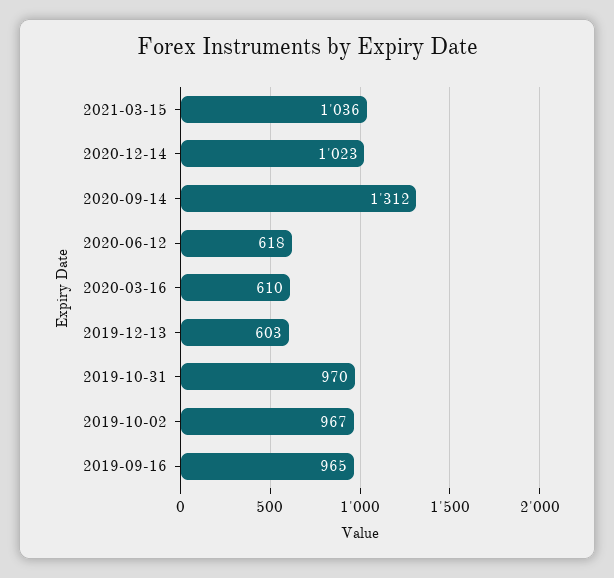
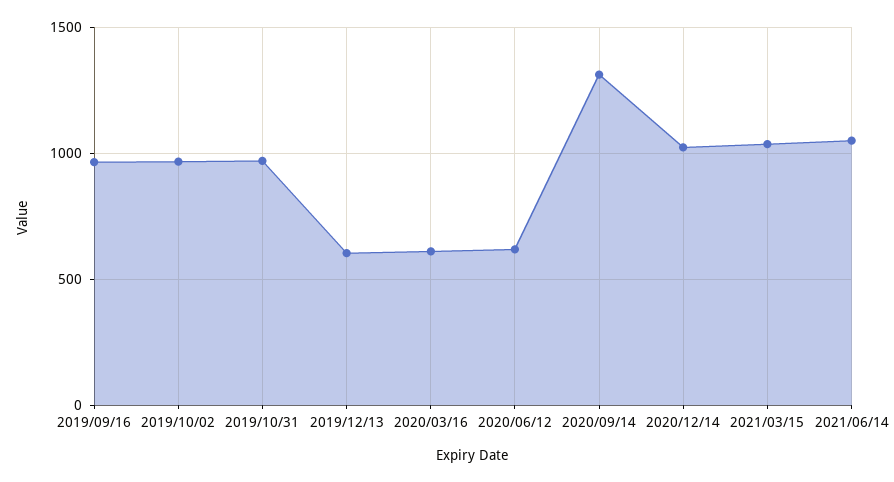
2021/06/14: none -> 1050

